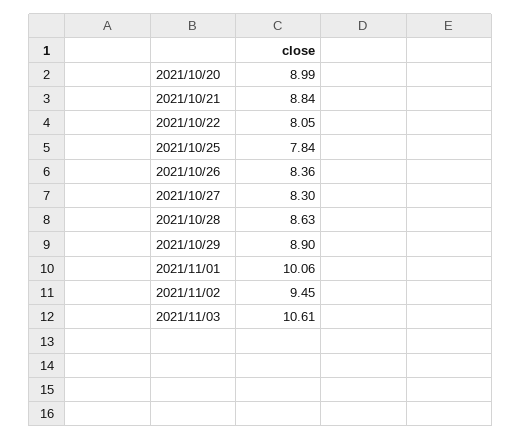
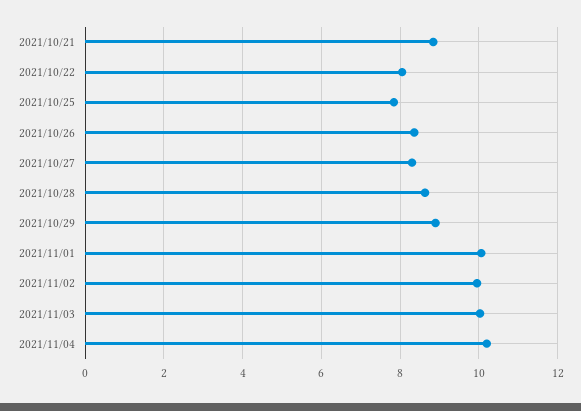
2021/10/20: 8.99 -> none
2021/11/02: 9.45 -> 10
2021/11/03: 10.61 -> 10
2021/11/04: none -> 10.2

